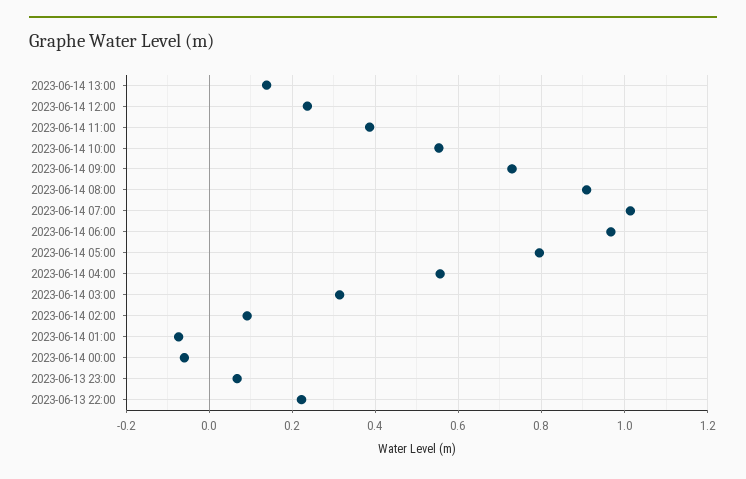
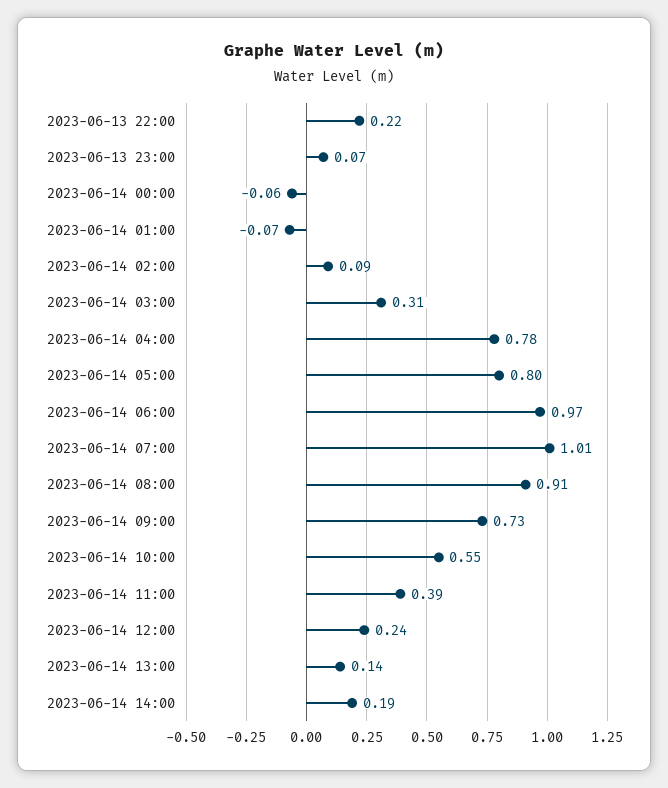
2023-06-14 04:00: 0.56 -> 0.78
2023-06-14 14:00: none -> 0.19

